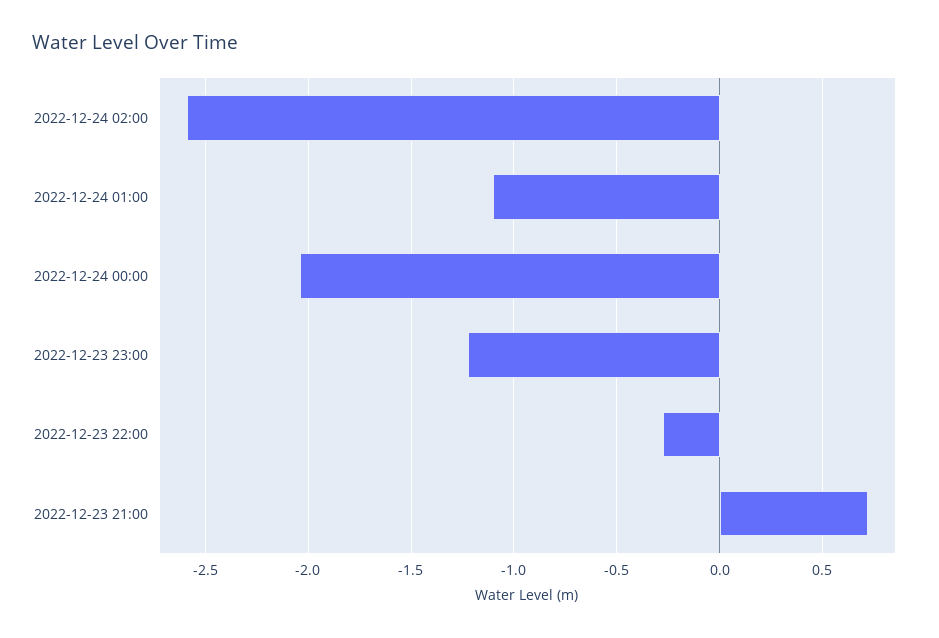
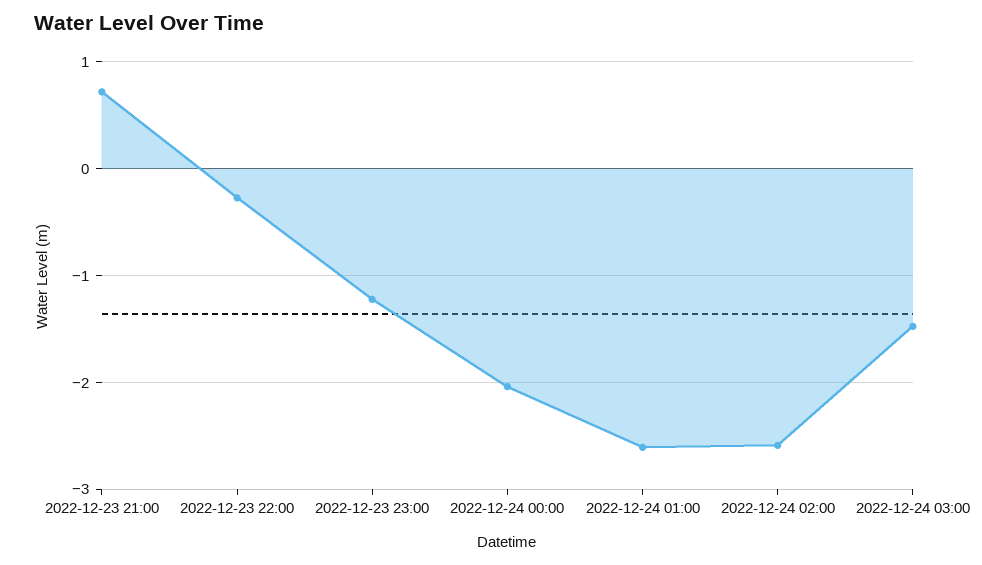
2022-12-24 01:00: -1.1 -> -2.6
2022-12-24 03:00: none -> -1.5

